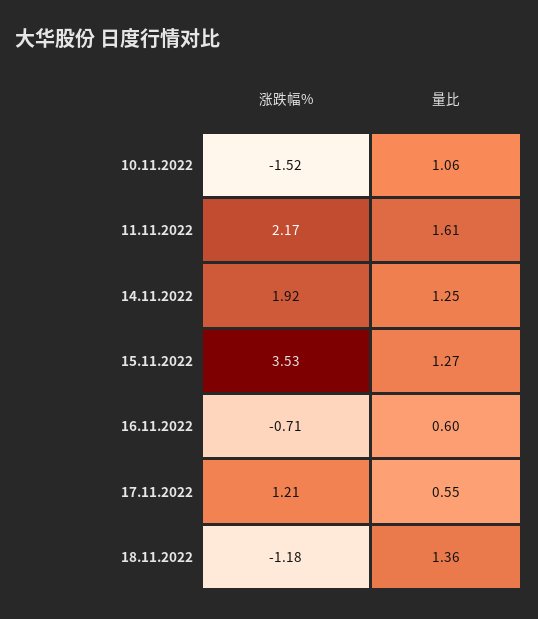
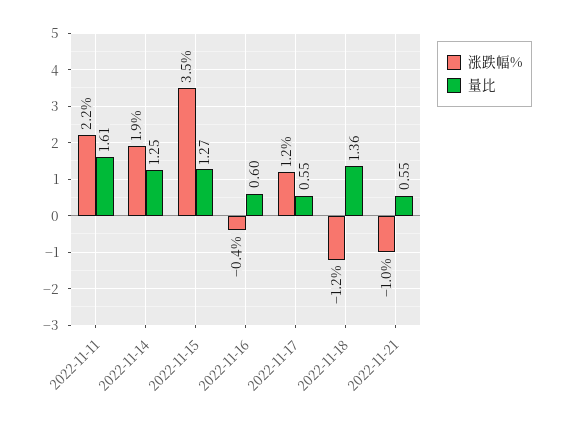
涨跌幅%, 10.11.2022: -1.52 -> none
量比, 10.11.2022: 1.06 -> none
涨跌幅%, 16.11.2022: -0.71 -> -0.4
涨跌幅%, 2022-11-21: none -> -1
量比, 2022-11-21: none -> 0.55

